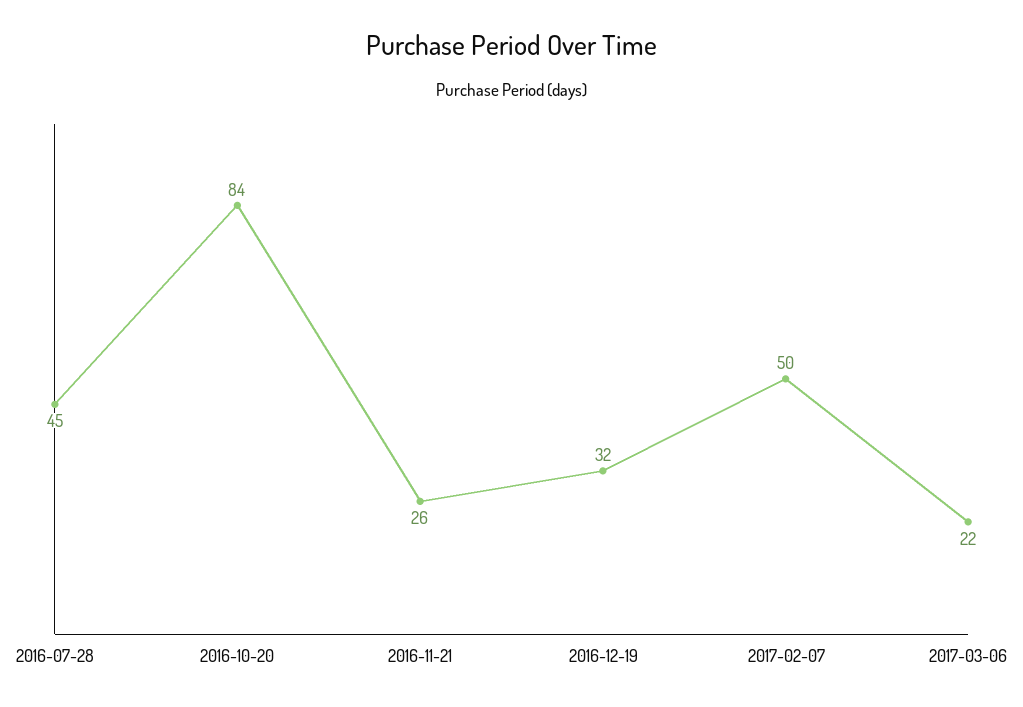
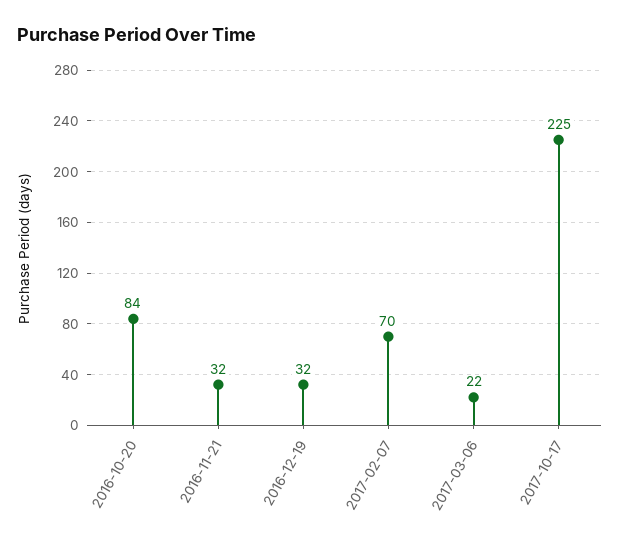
2016-07-28: 45 -> none
2016-11-21: 26 -> 32
2017-02-07: 50 -> 70
2017-10-17: none -> 225

